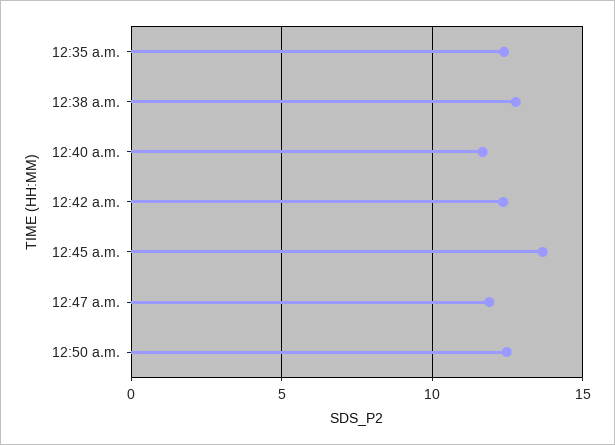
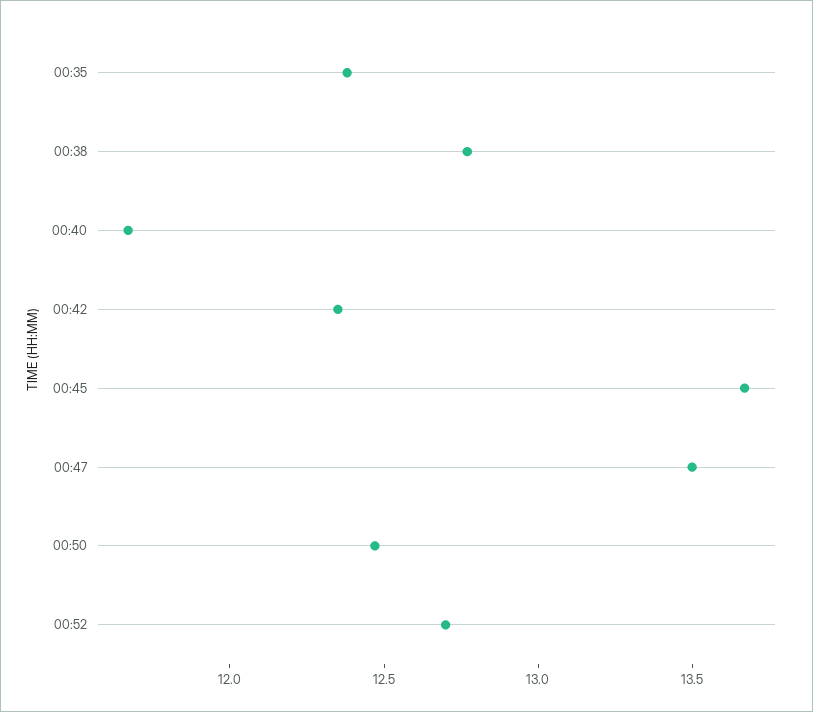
12:47 a.m.: 12 -> 13.5
00:52: none -> 12.7

